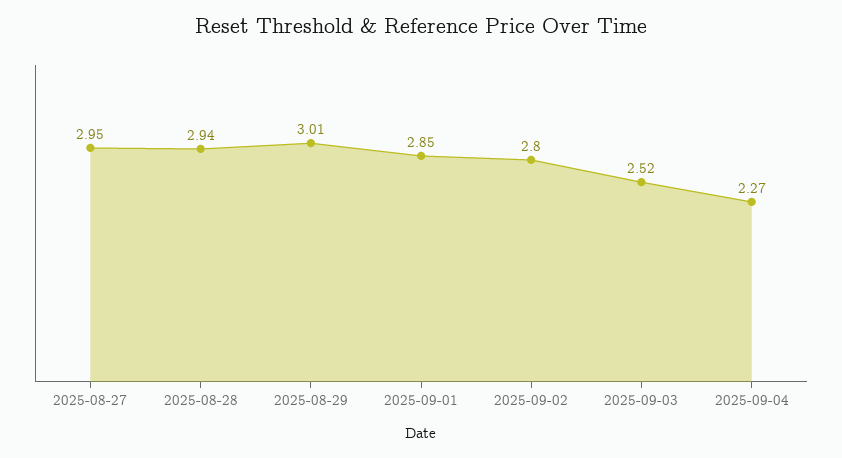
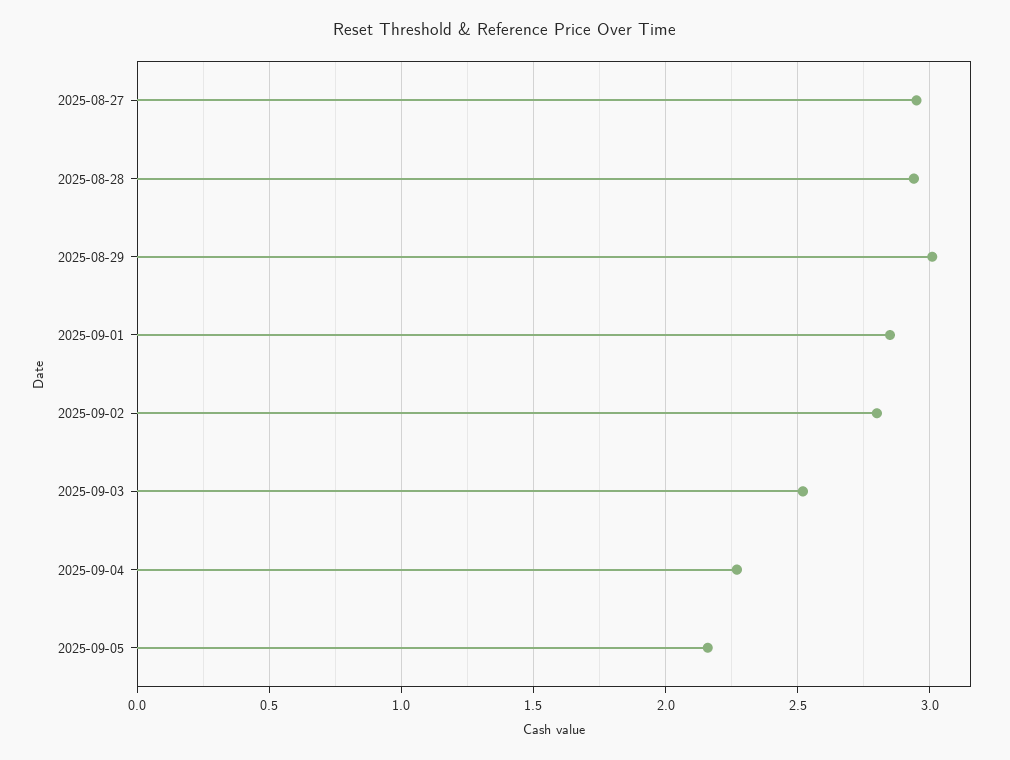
2025-09-05: none -> 2.15

